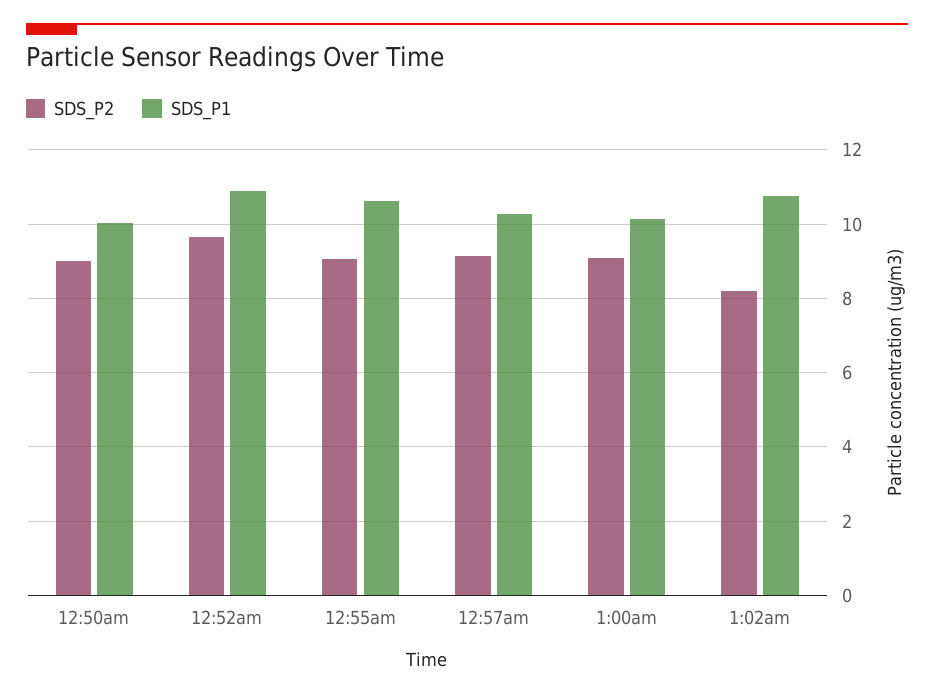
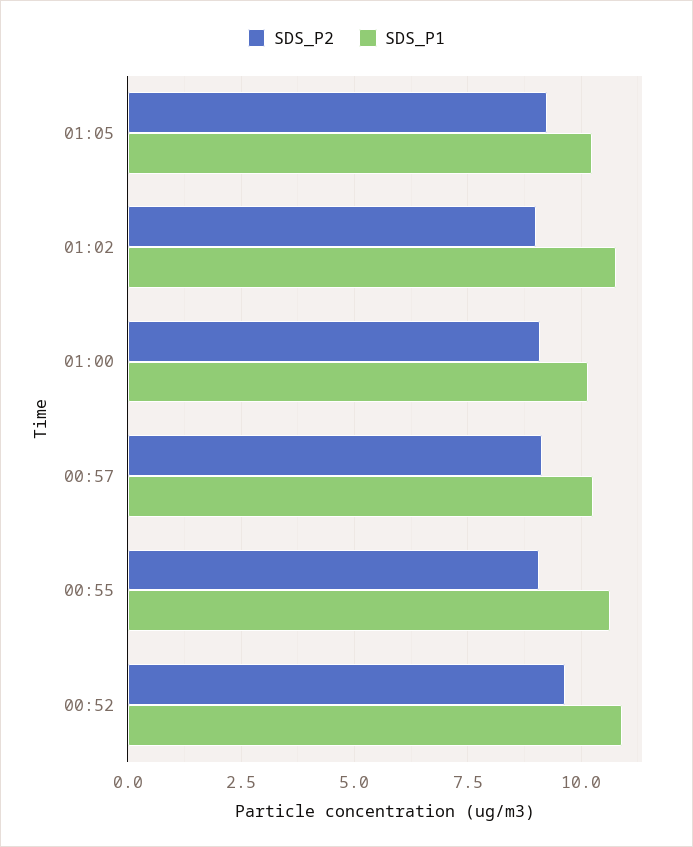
SDS_P2, 12:50am: 9 -> none
SDS_P1, 12:50am: 10 -> none
SDS_P2, 1:02am: 8.2 -> 9
SDS_P2, 01:05: none -> 9.25
SDS_P1, 01:05: none -> 10.25

